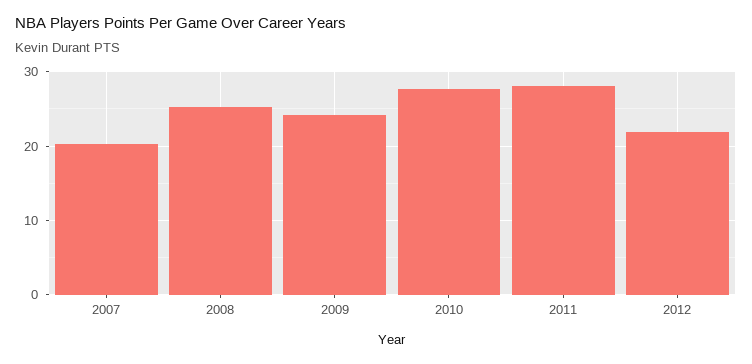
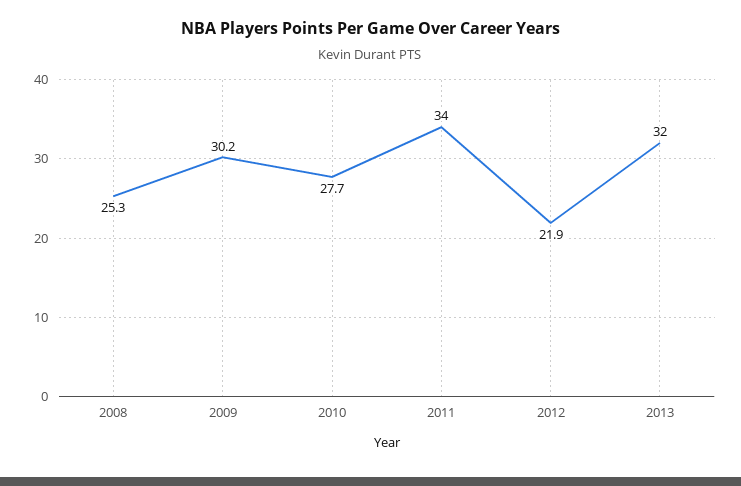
2007: 20 -> none
2009: 24 -> 30.2
2011: 28 -> 34
2013: none -> 32

